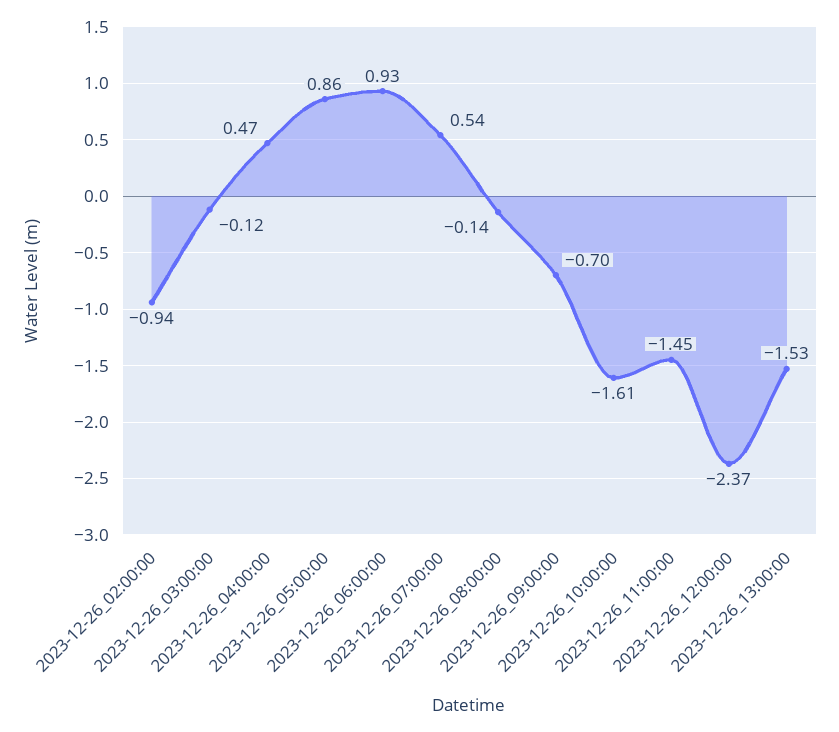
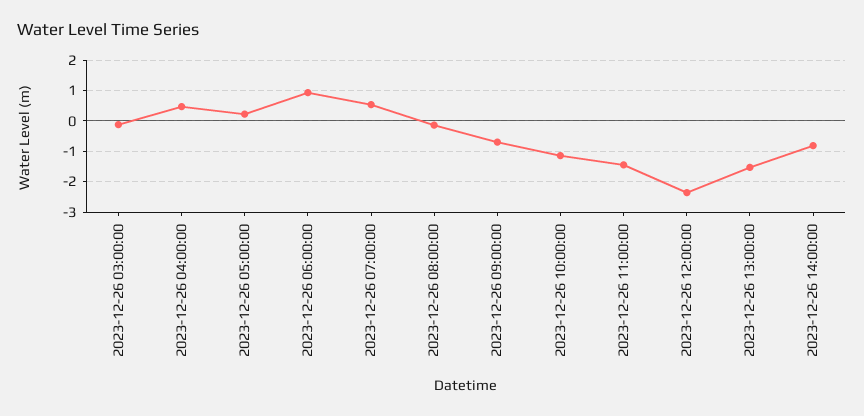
2023-12-26_02:00:00: -0.94 -> none
2023-12-26_05:00:00: 0.86 -> 0.2
2023-12-26_10:00:00: -1.61 -> -1.2
2023-12-26 14:00:00: none -> -0.8

